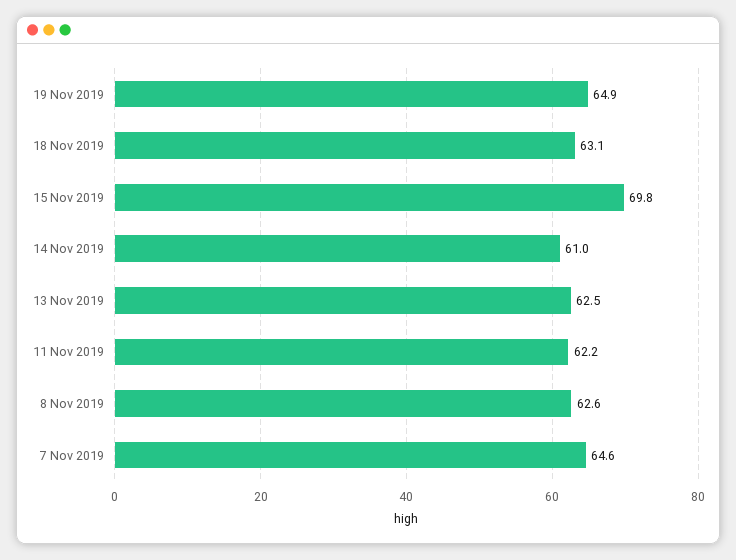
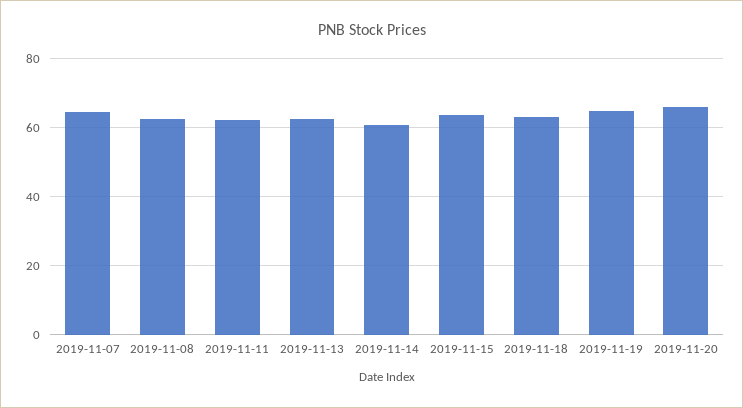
15 Nov 2019: 69.8 -> 64
2019-11-20: none -> 66

